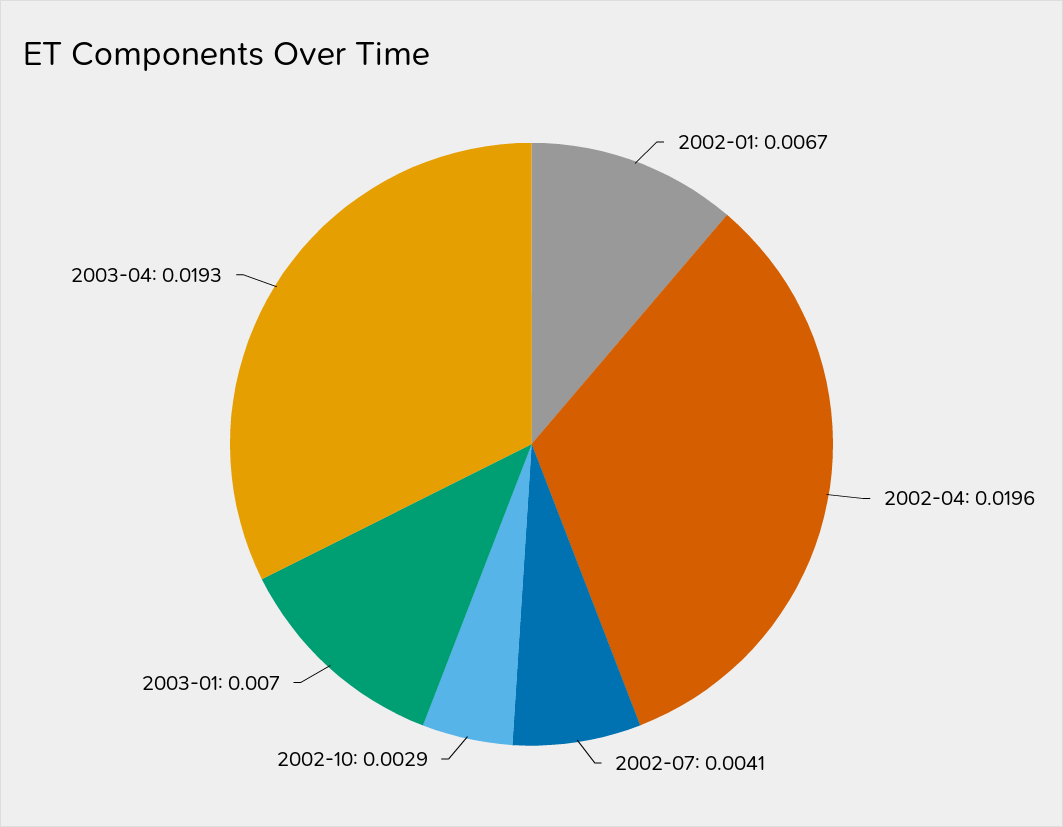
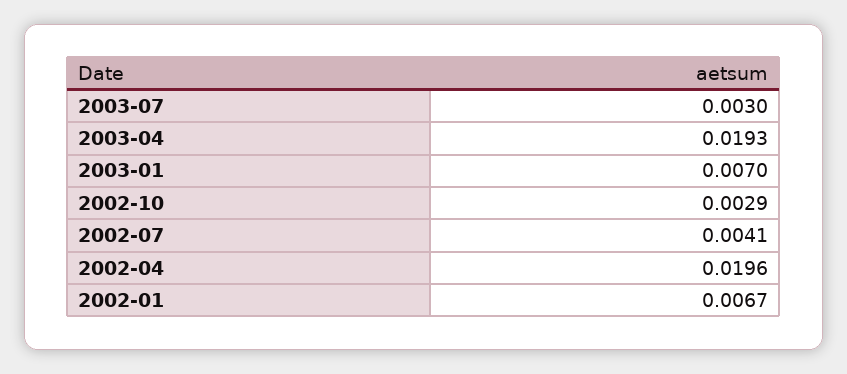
2003-07: none -> 0.003

